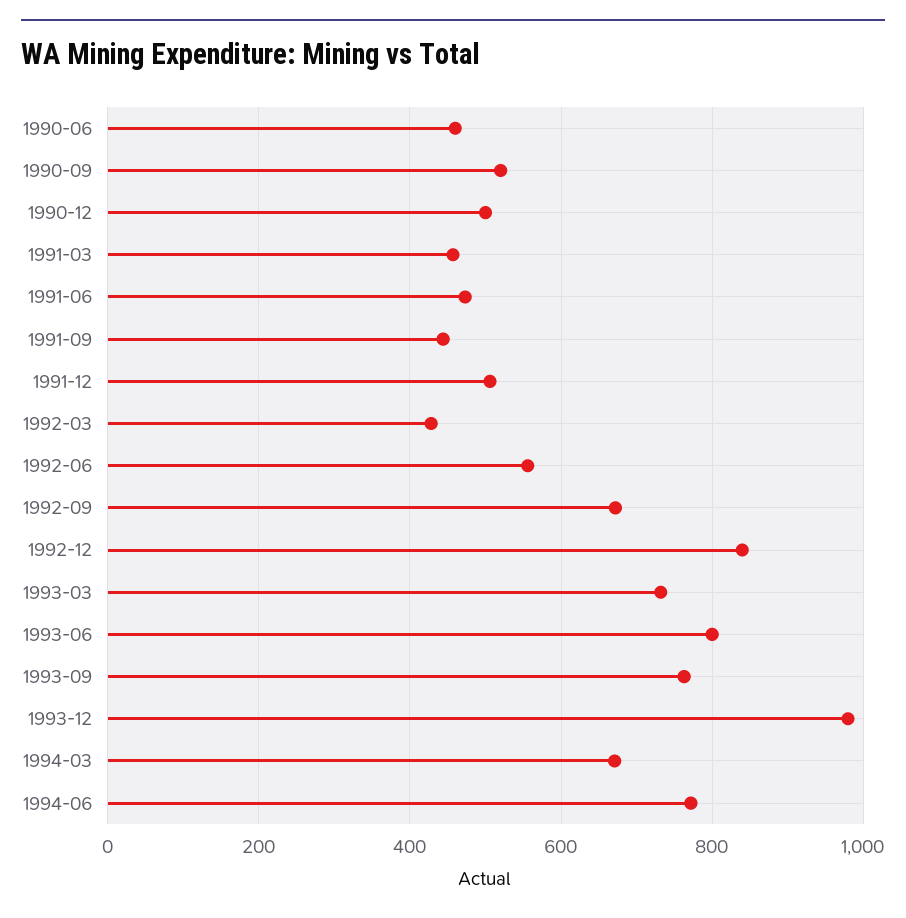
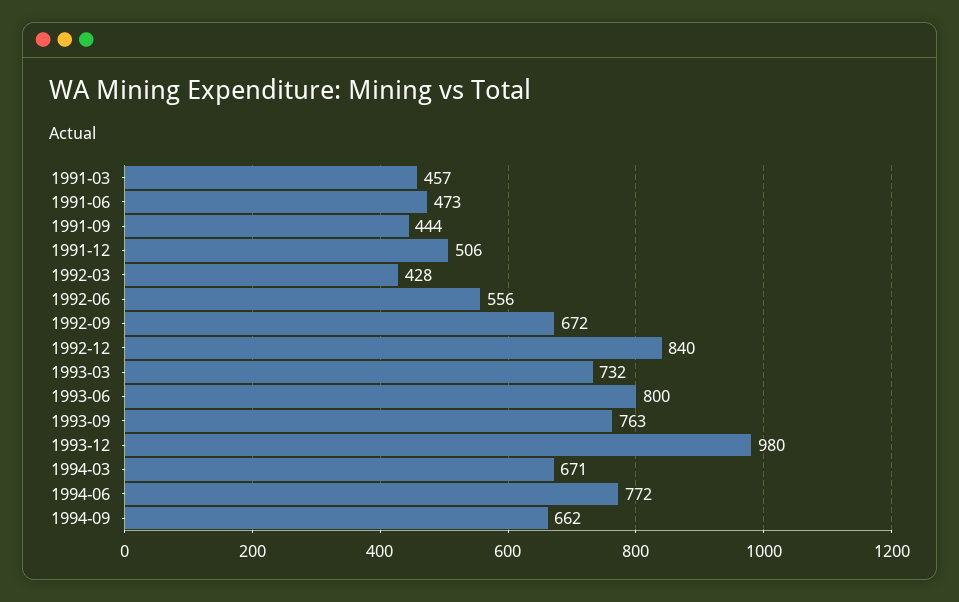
1990-06: 460 -> none
1990-09: 520 -> none
1990-12: 500 -> none
1994-09: none -> 662

